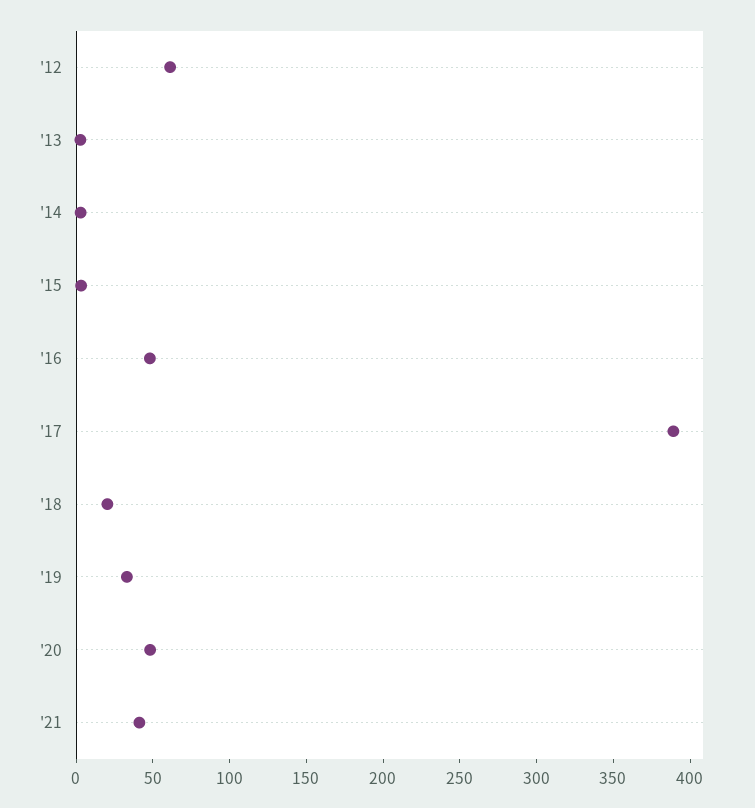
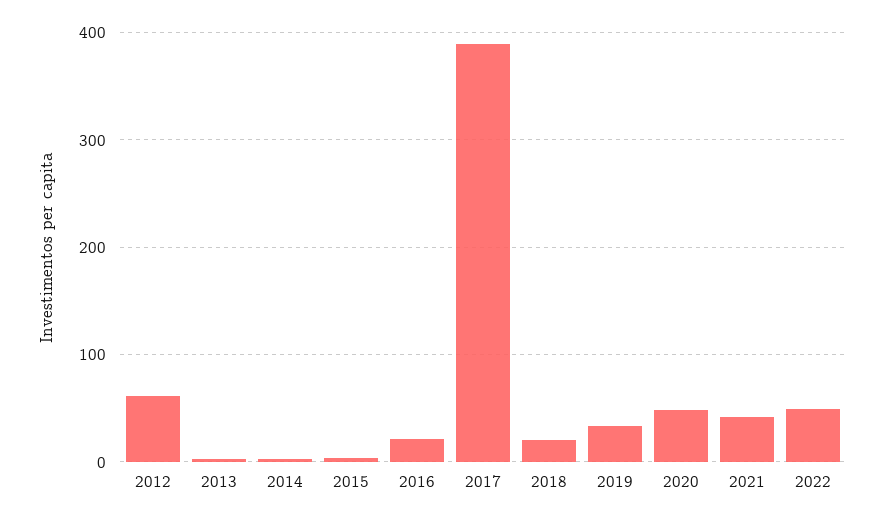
'16: 50 -> 20
2022: none -> 50

